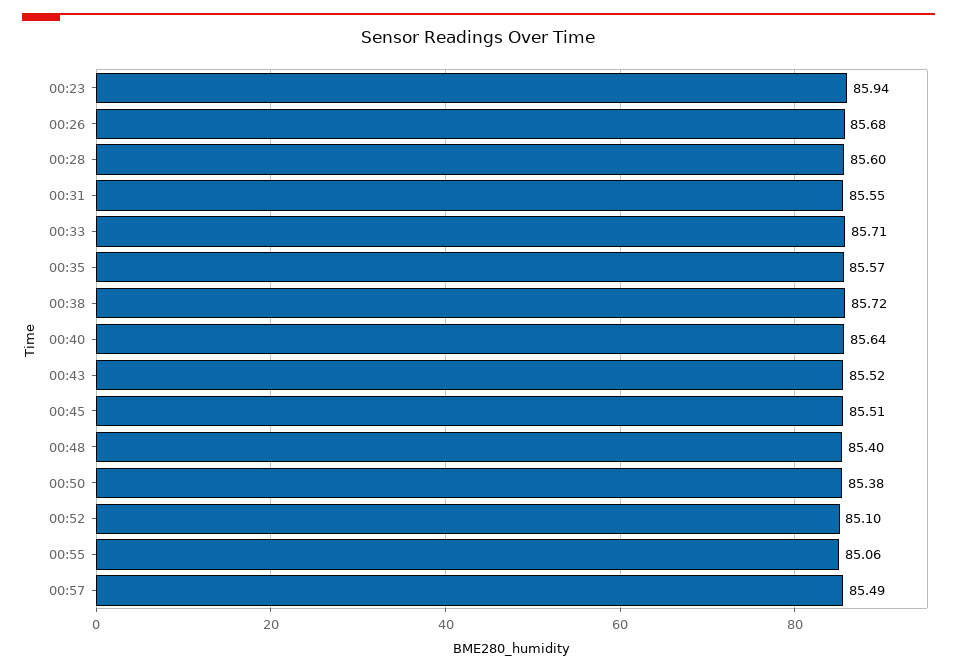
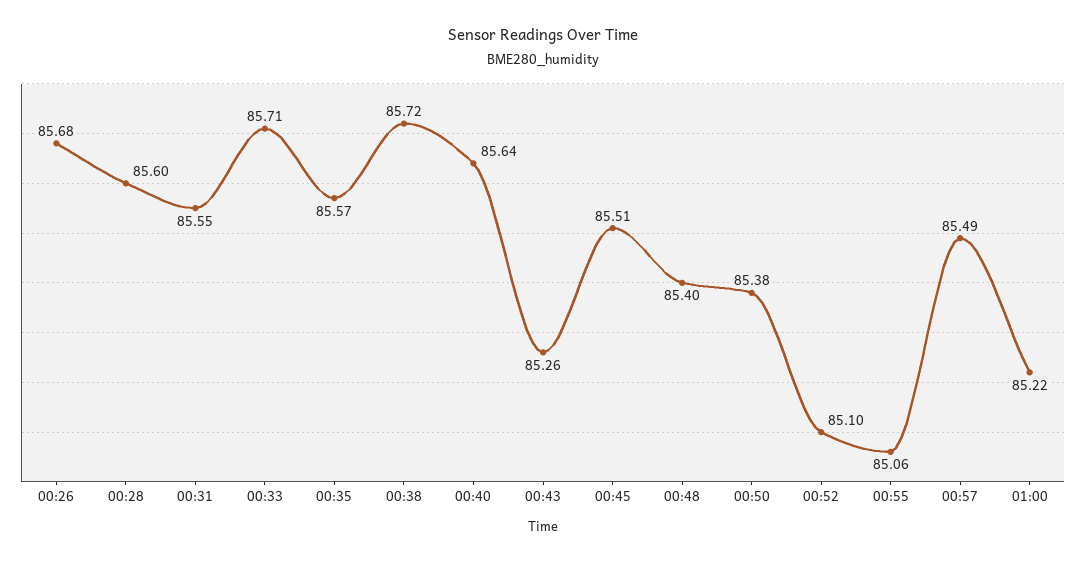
00:23: 85.94 -> none
00:43: 85.52 -> 85.26
01:00: none -> 85.22

